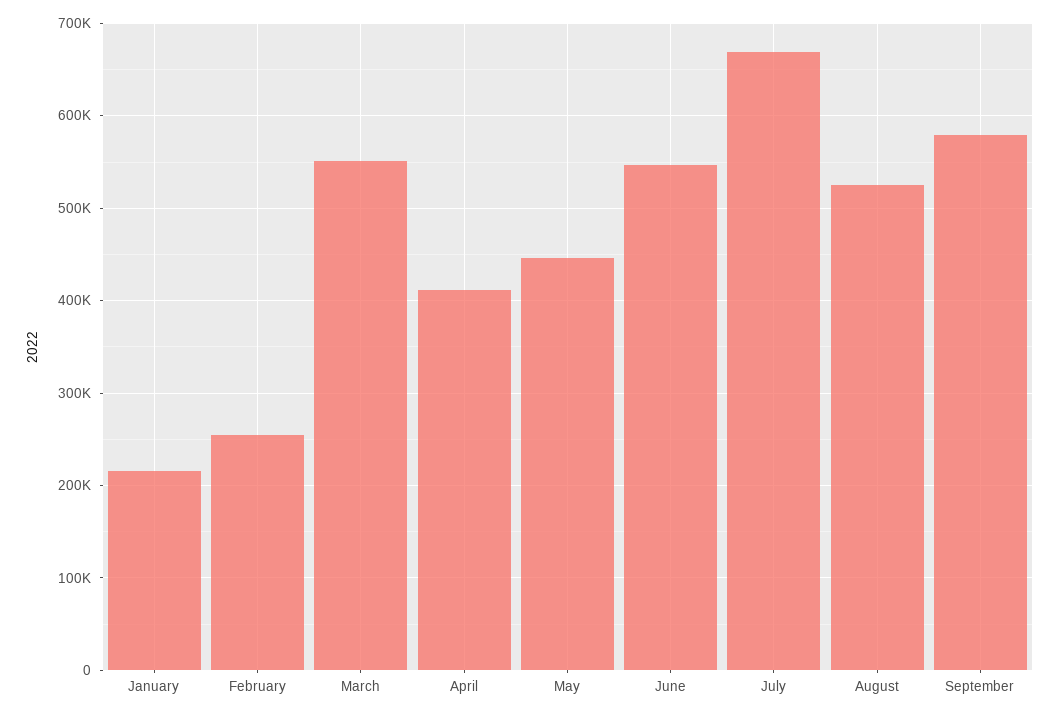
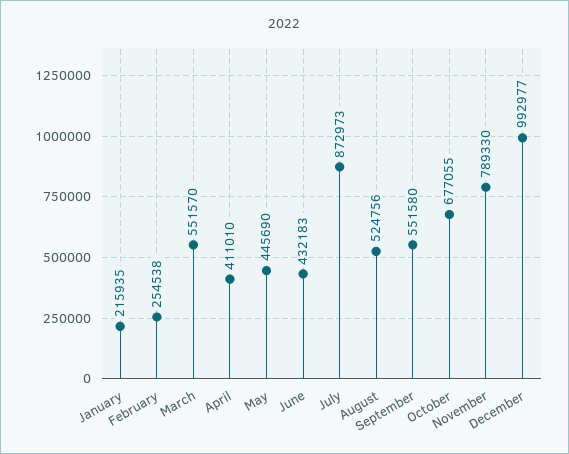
June: 550000 -> 432183
July: 670000 -> 872973
September: 580000 -> 551580
October: none -> 677055
November: none -> 789330
December: none -> 992977

